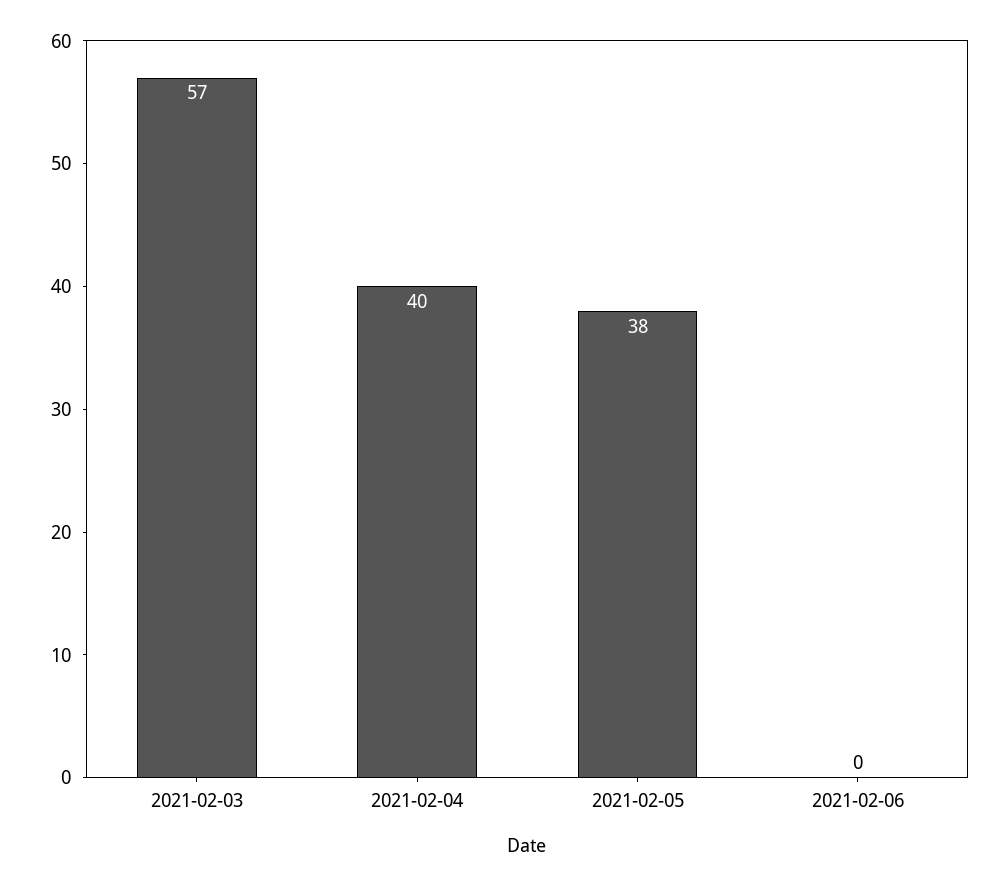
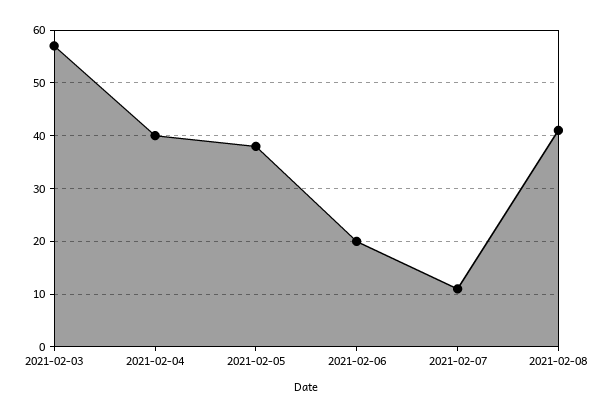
2021-02-06: 0 -> 20
2021-02-07: none -> 10
2021-02-08: none -> 40

